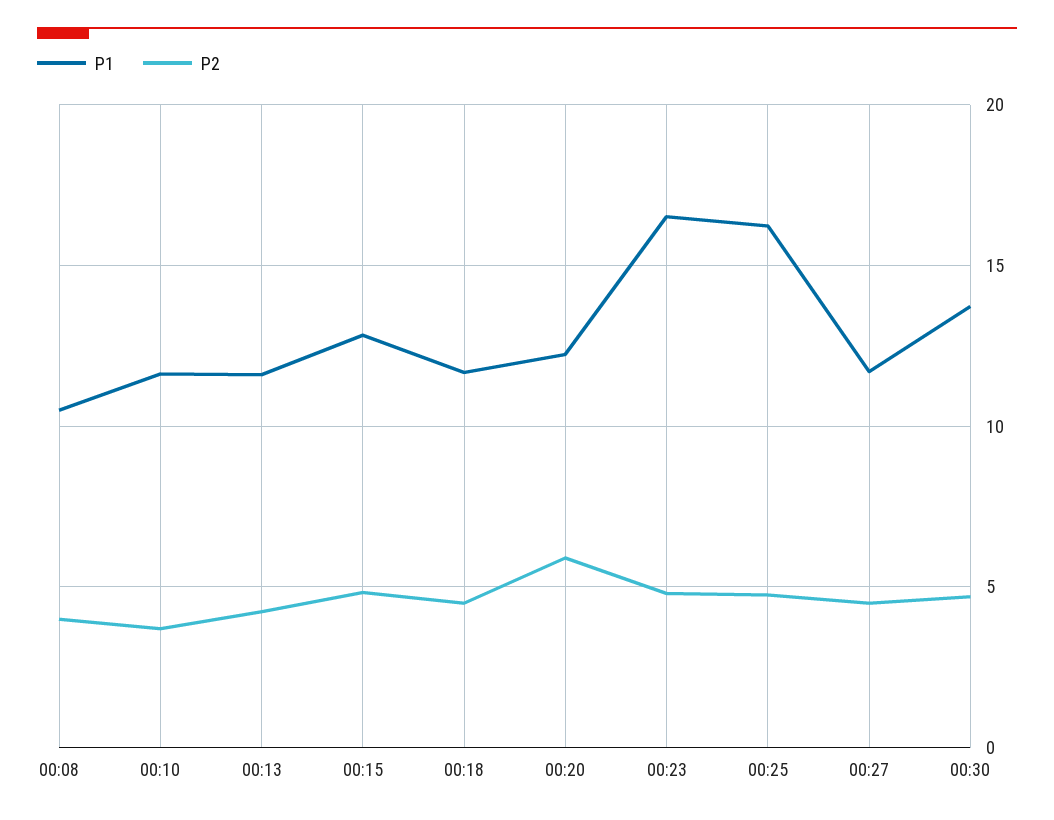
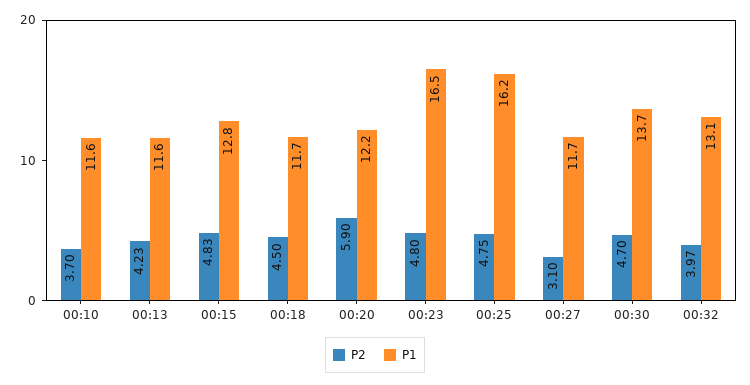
P1, 00:08: 10.5 -> none
P2, 00:08: 4 -> none
P2, 00:27: 4.5 -> 3.1
P2, 00:32: none -> 3.97
P1, 00:32: none -> 13.1

